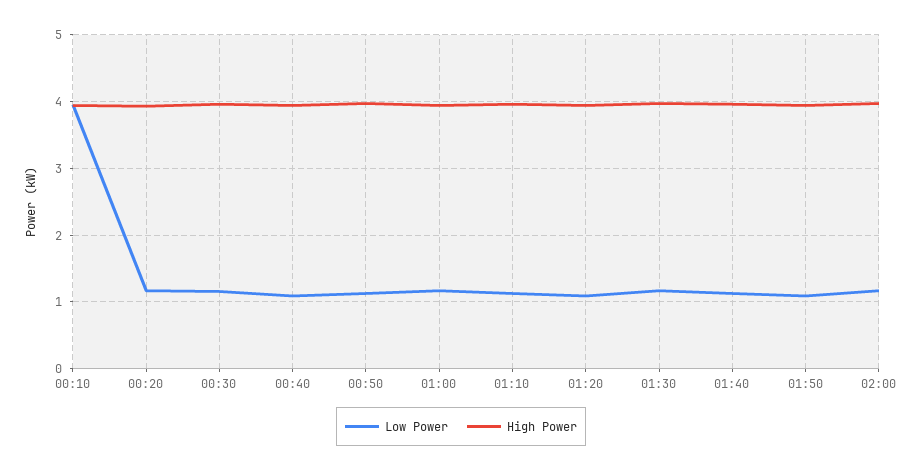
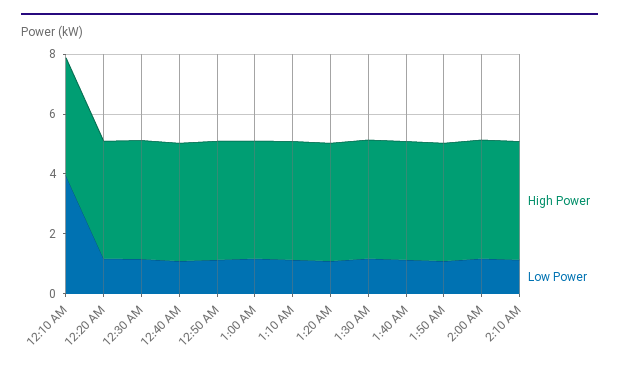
High Power, 2:10 AM: none -> 4
Low Power, 2:10 AM: none -> 1

